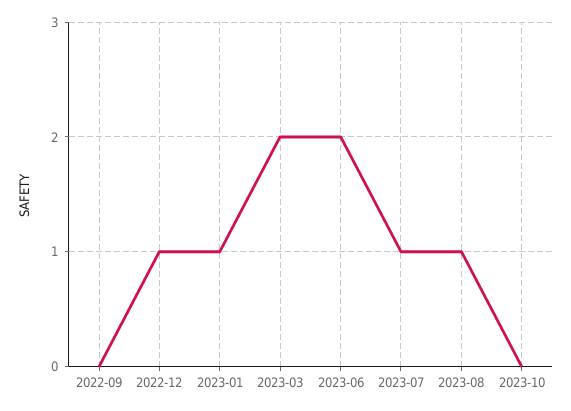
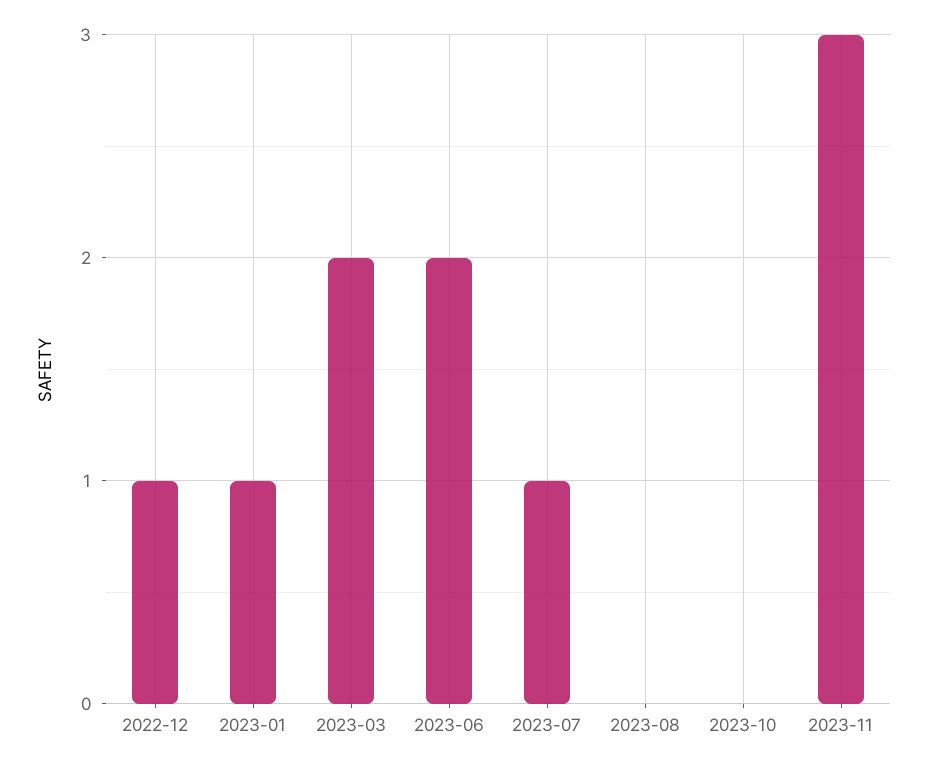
2022-09: 0 -> none
2023-08: 1 -> 0
2023-11: none -> 3

